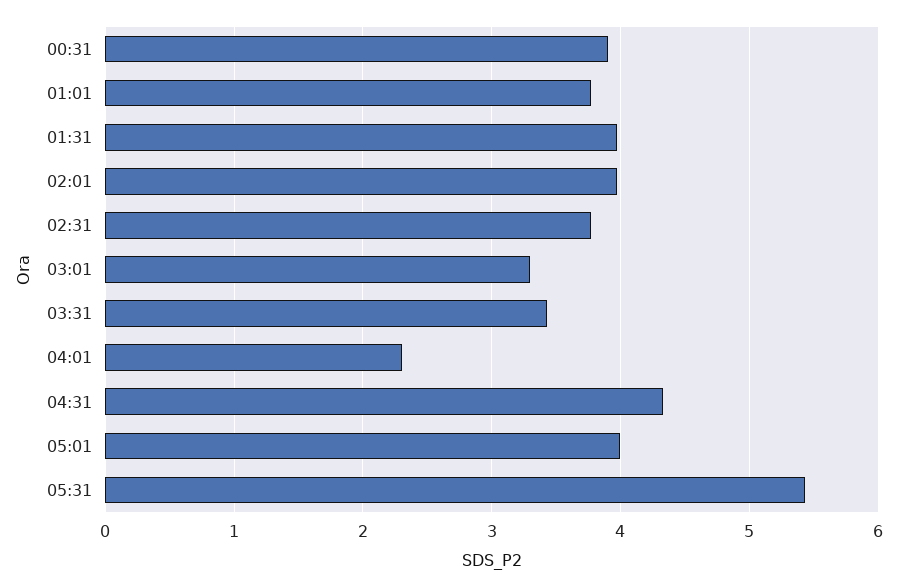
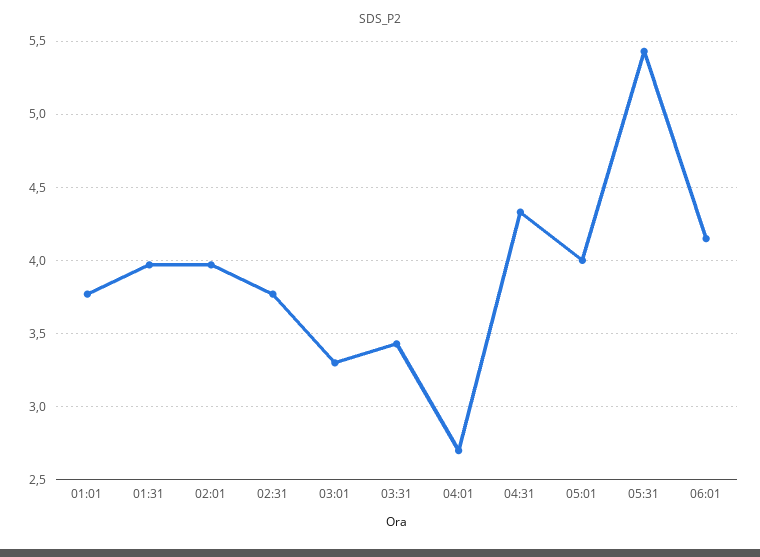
00:31: 3.9 -> none
04:01: 2.3 -> 2.7
06:01: none -> 4.15

